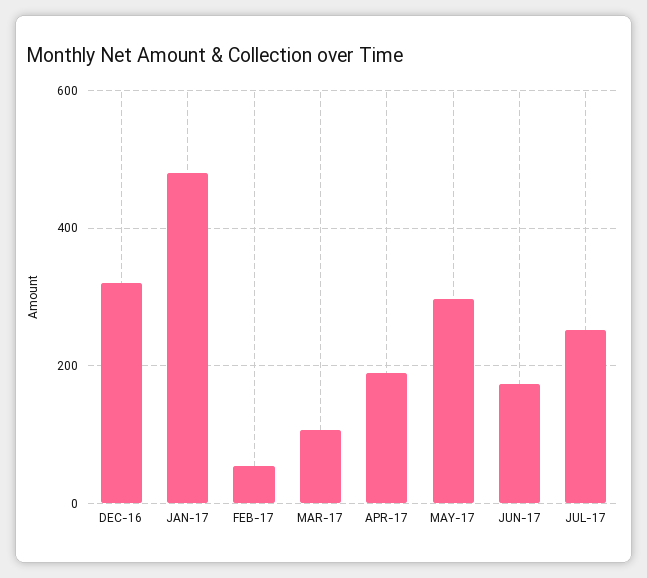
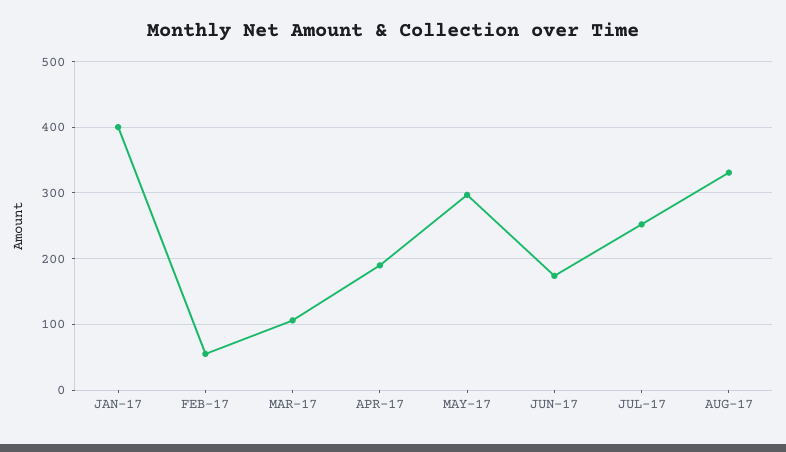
DEC-16: 320 -> none
JAN-17: 480 -> 400
AUG-17: none -> 330

